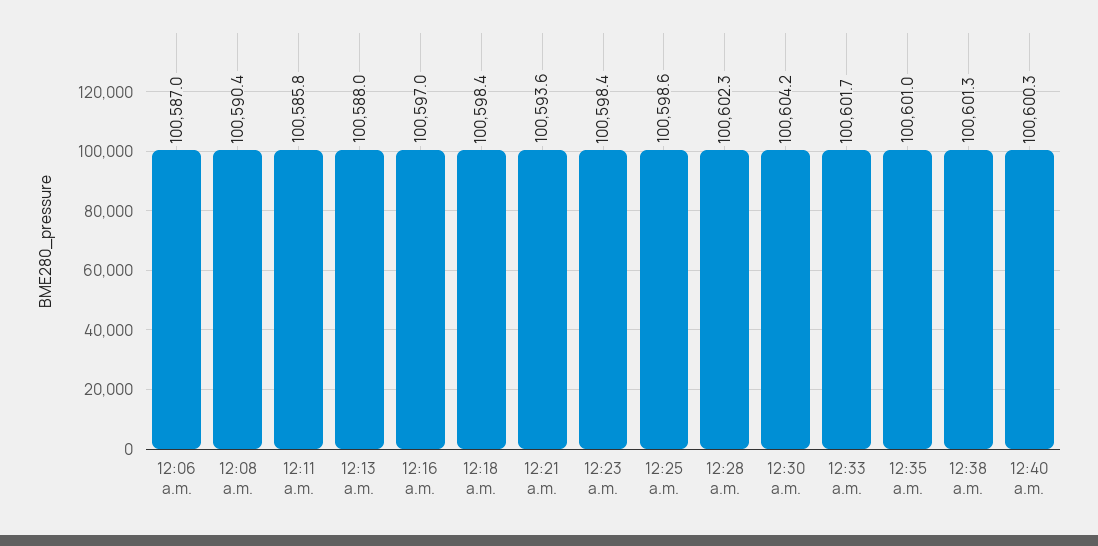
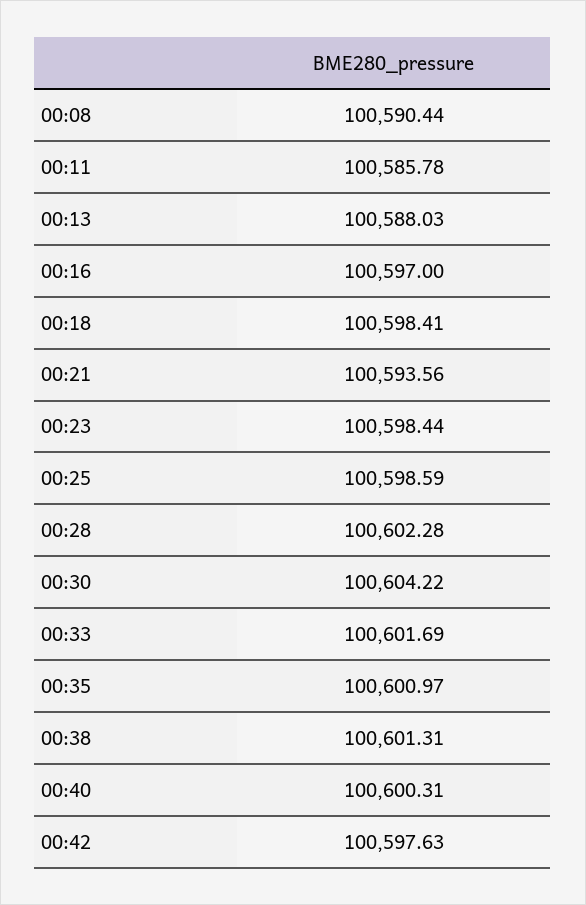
12:06 a.m.: 100587 -> none
00:42: none -> 100597.63

